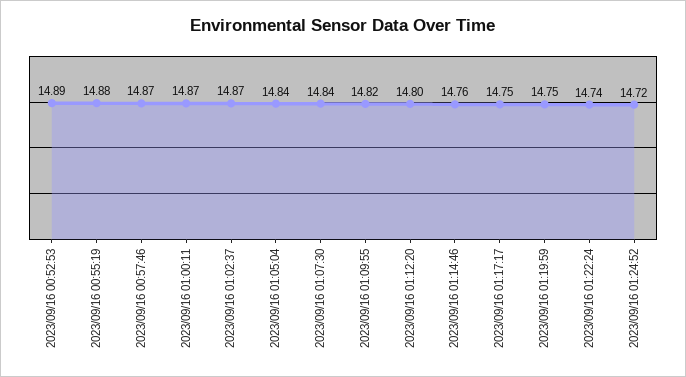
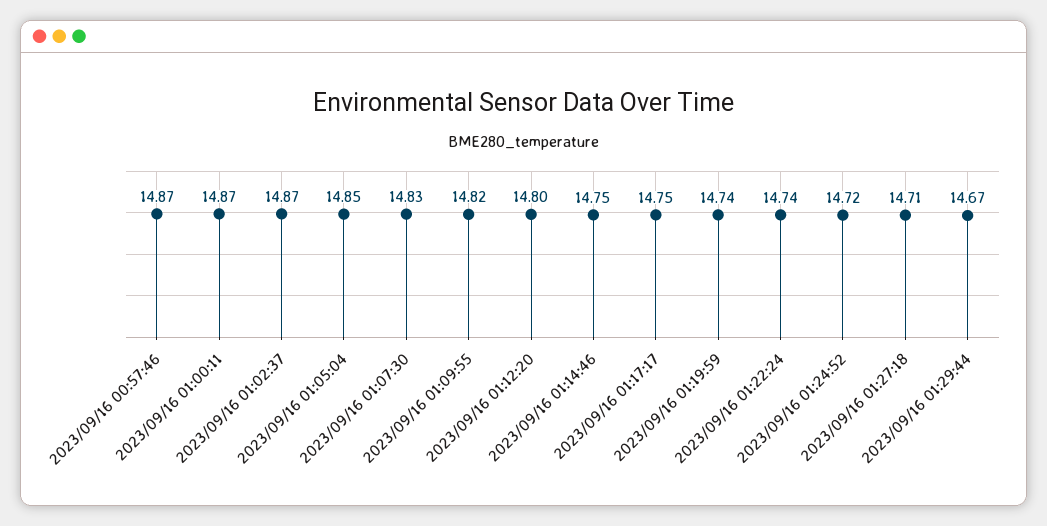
2023/09/16 00:52:53: 14.89 -> none
2023/09/16 00:55:19: 14.88 -> none
2023/09/16 01:05:04: 14.84 -> 14.85
2023/09/16 01:07:30: 14.84 -> 14.83
2023/09/16 01:14:46: 14.76 -> 14.75
2023/09/16 01:19:59: 14.75 -> 14.74
2023/09/16 01:27:18: none -> 14.71
2023/09/16 01:29:44: none -> 14.67

